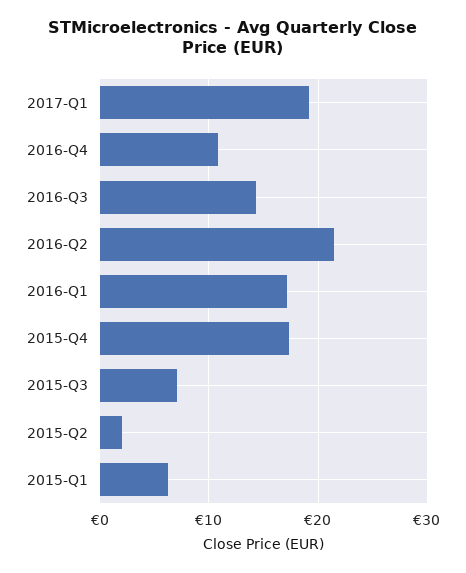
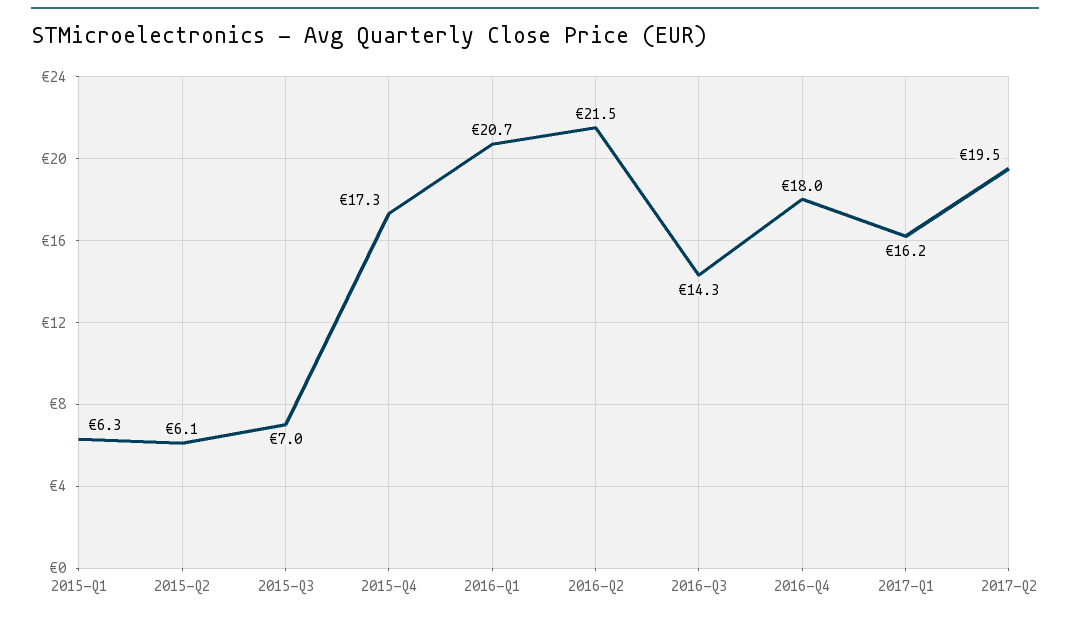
2017-Q1: 19 -> 16.2
2016-Q4: 11 -> 18
2016-Q1: 17 -> 20.7
2015-Q2: 2 -> 6.1
2017-Q2: none -> 19.5

